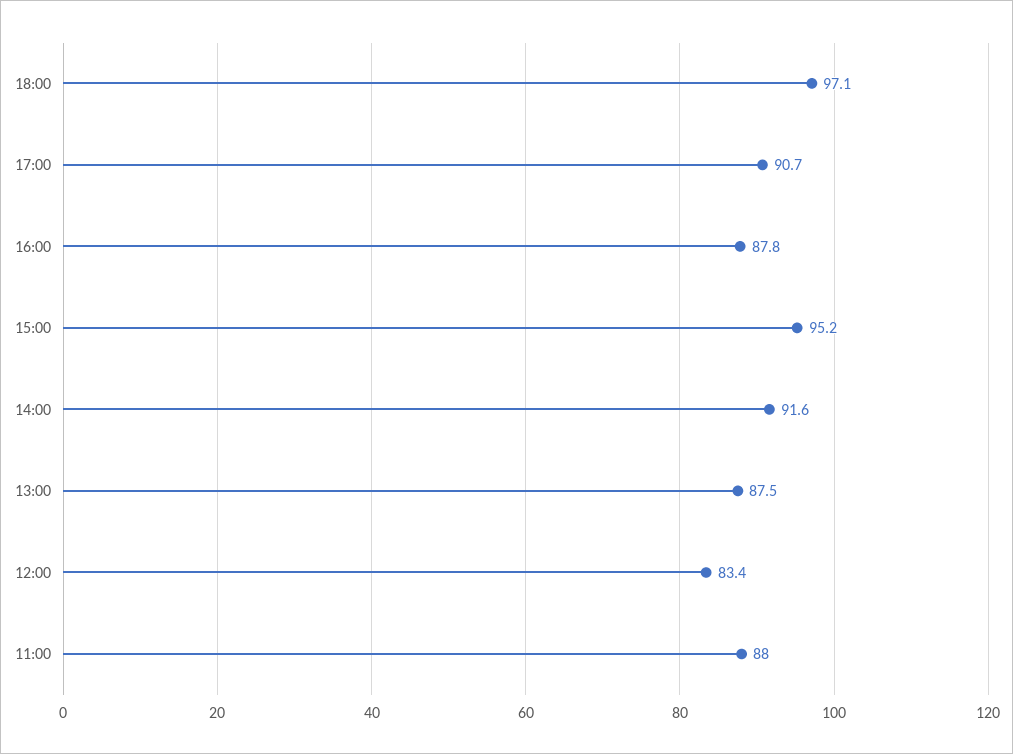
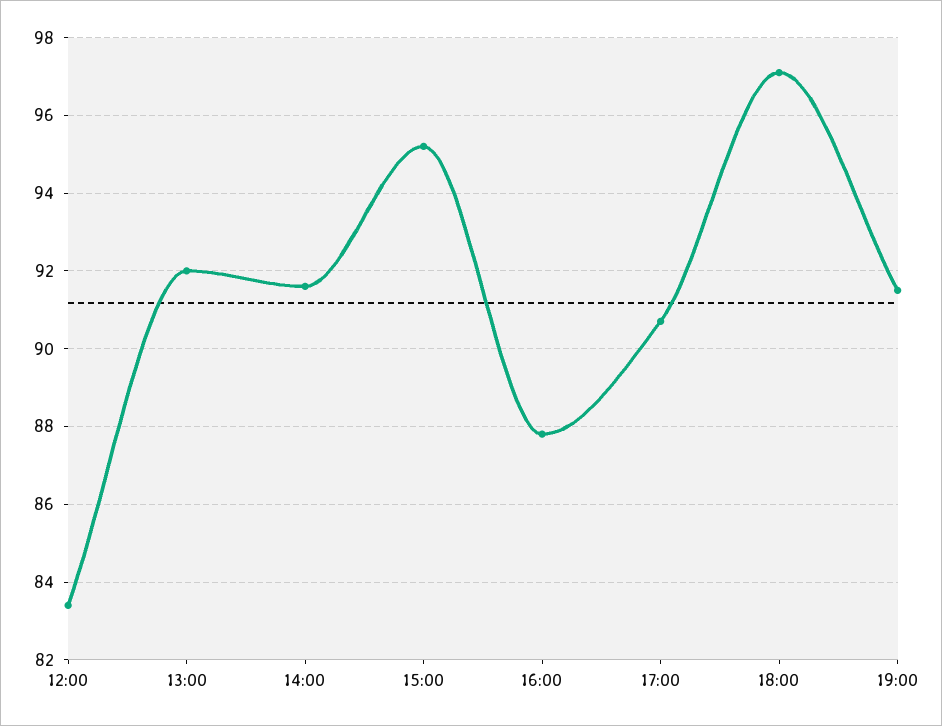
13:00: 87.5 -> 92
11:00: 88 -> none
19:00: none -> 91.5

